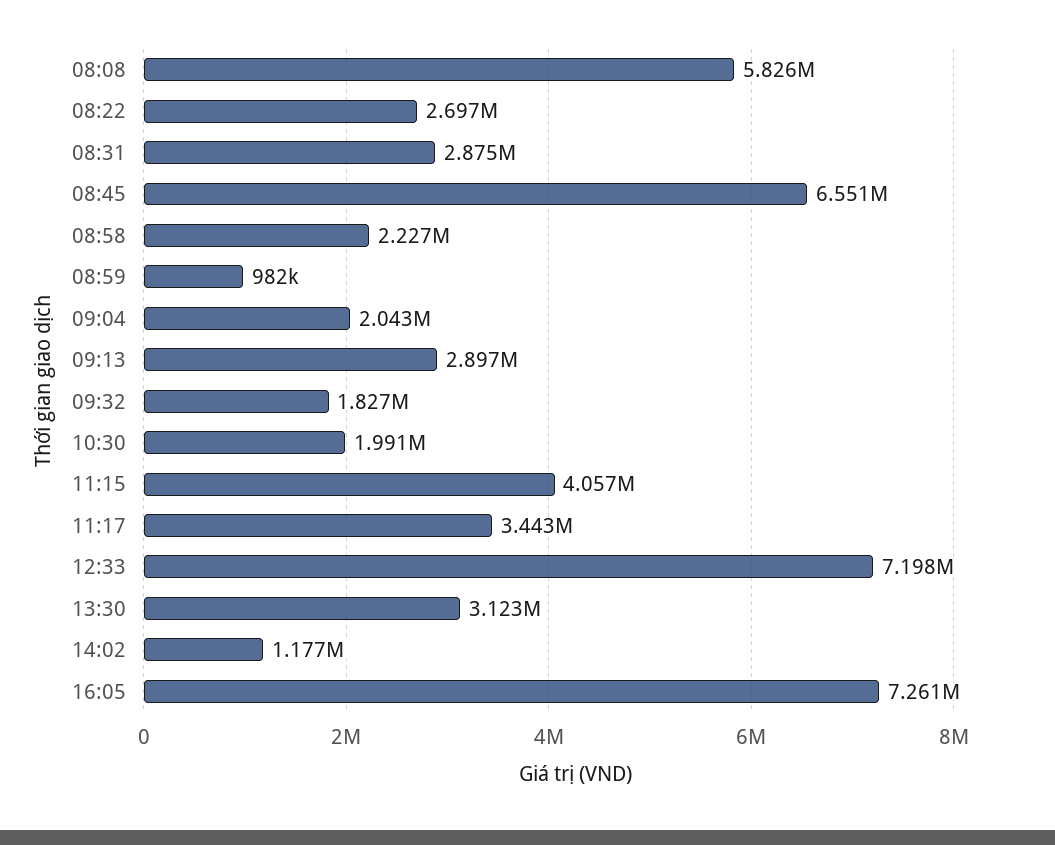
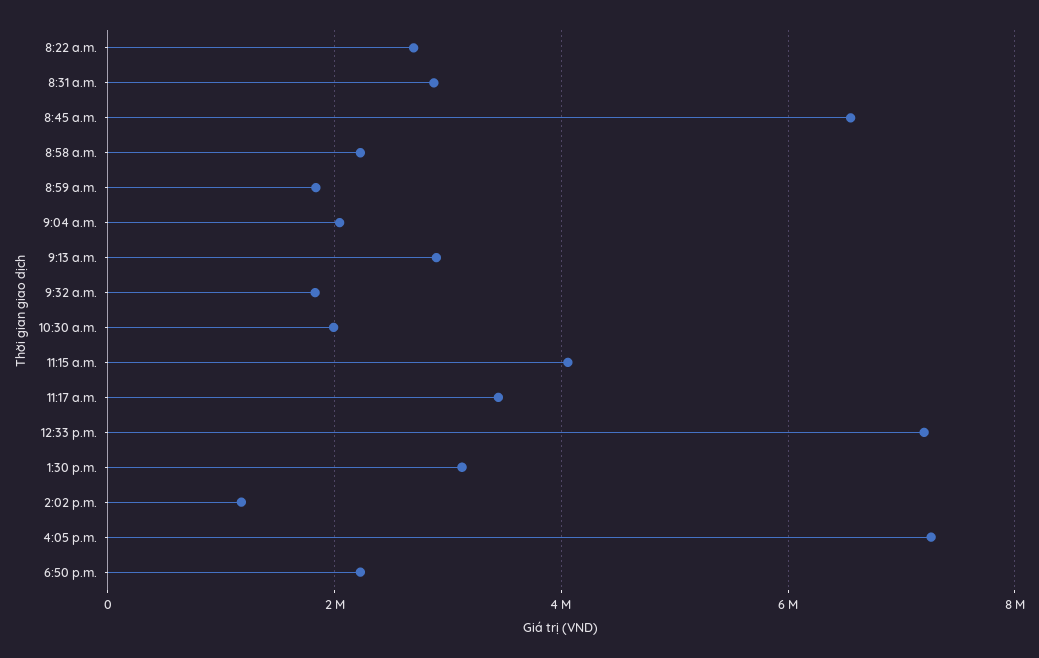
08:08: 5826000 -> none
08:59: 982000 -> 1800000
6:50 p.m.: none -> 2200000

